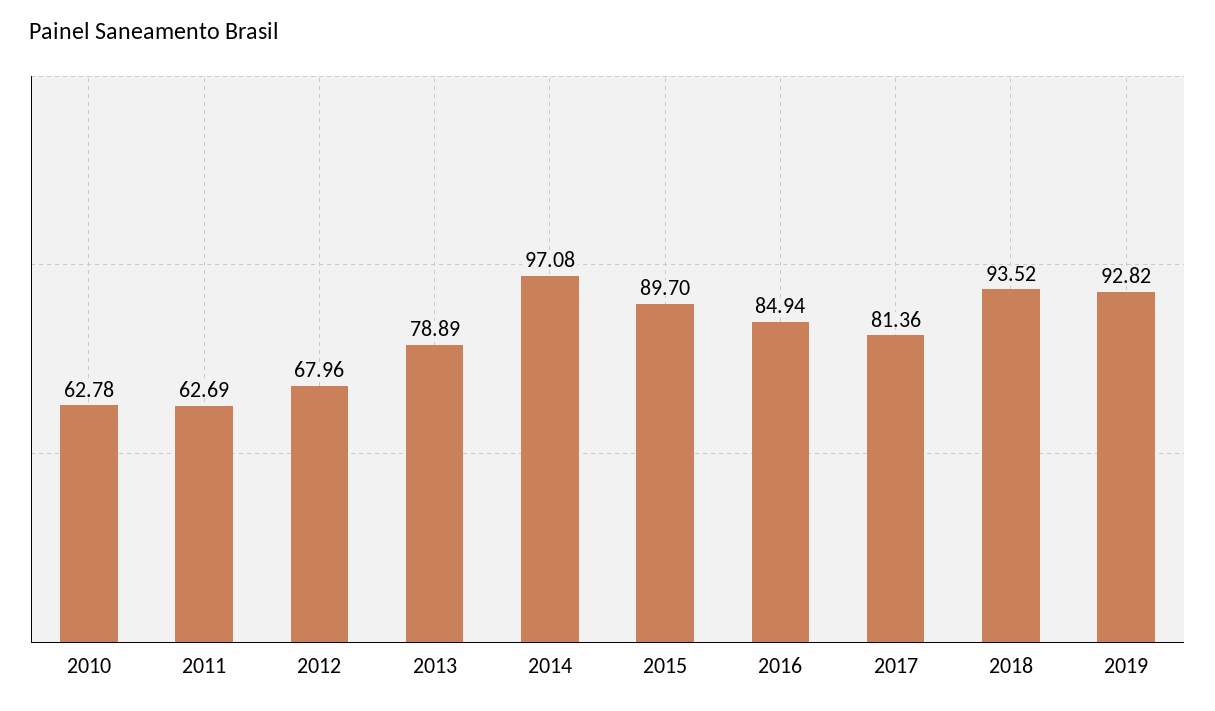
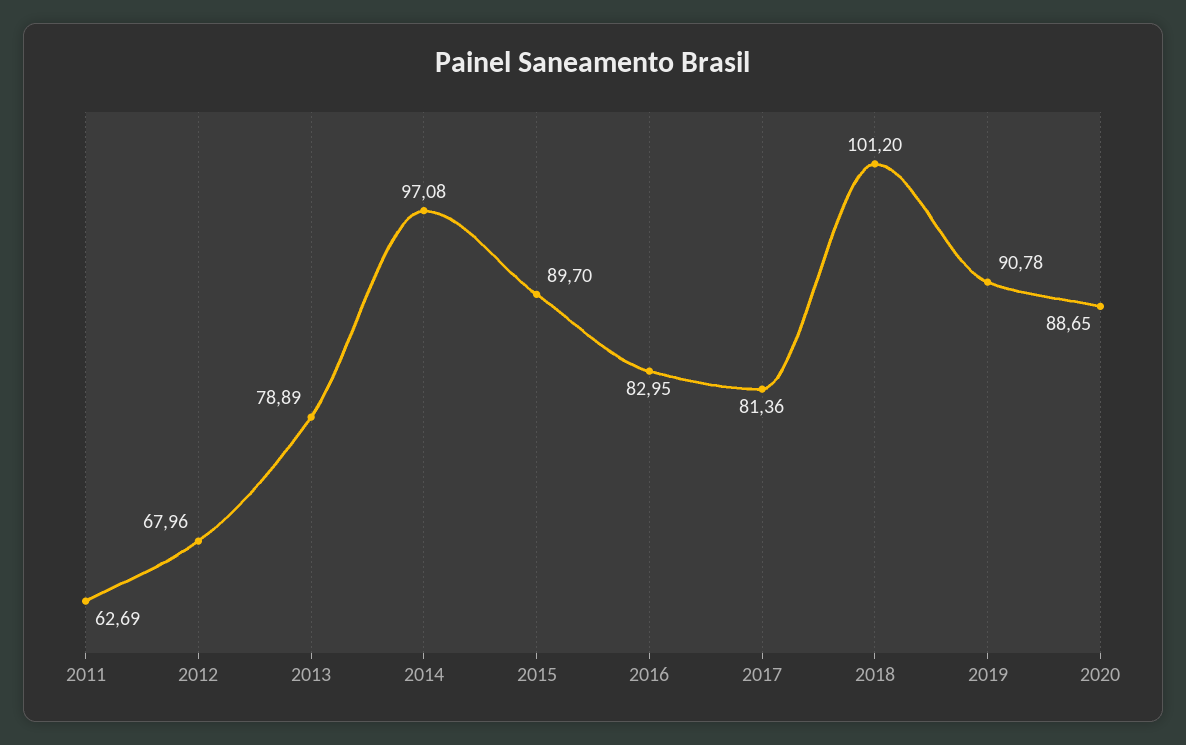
2010: 62.78 -> none
2016: 84.94 -> 82.95
2018: 93.52 -> 101.2
2019: 92.82 -> 90.78
2020: none -> 88.65

